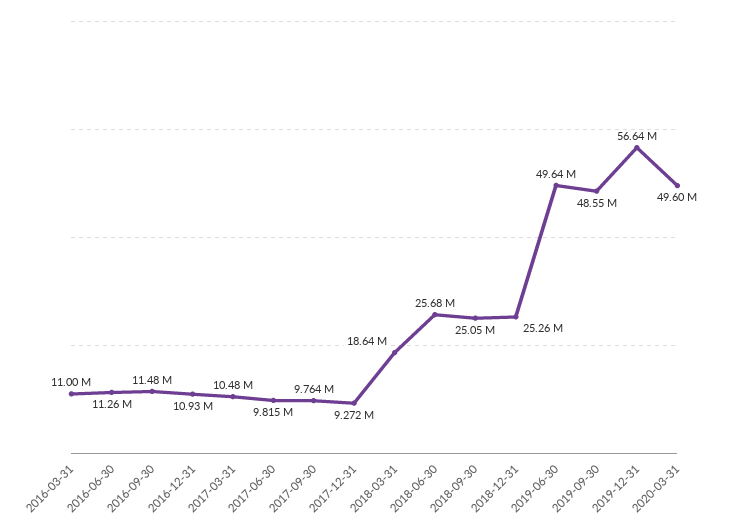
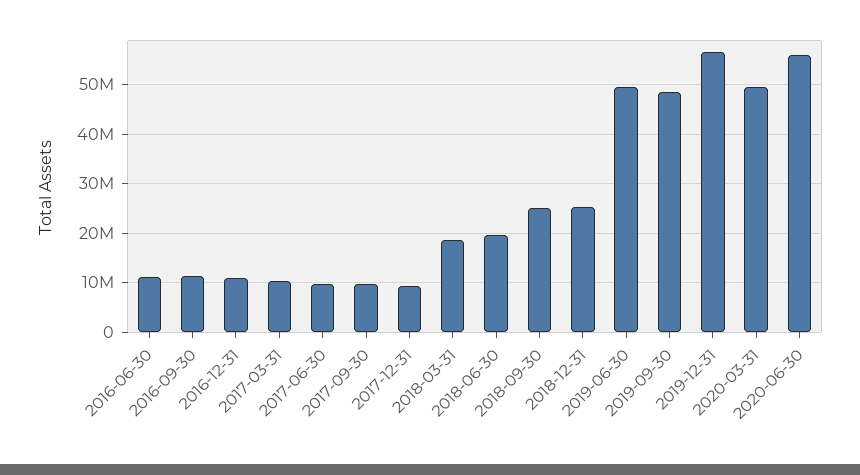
2016-03-31: 11000000 -> none
2018-06-30: 25680000 -> 20000000
2020-06-30: none -> 56000000

